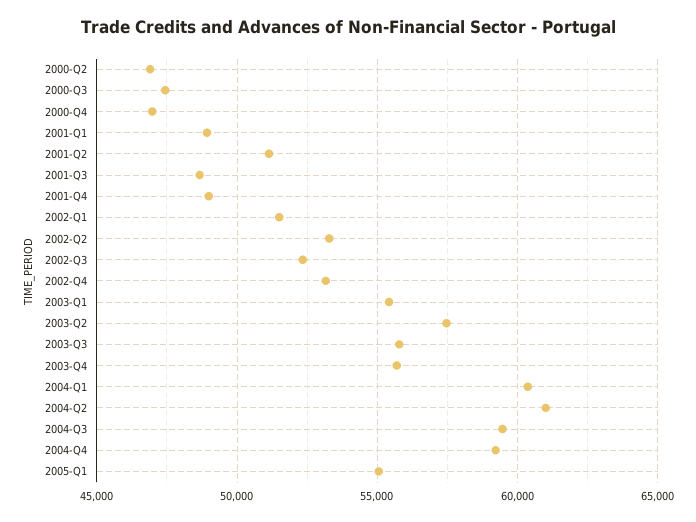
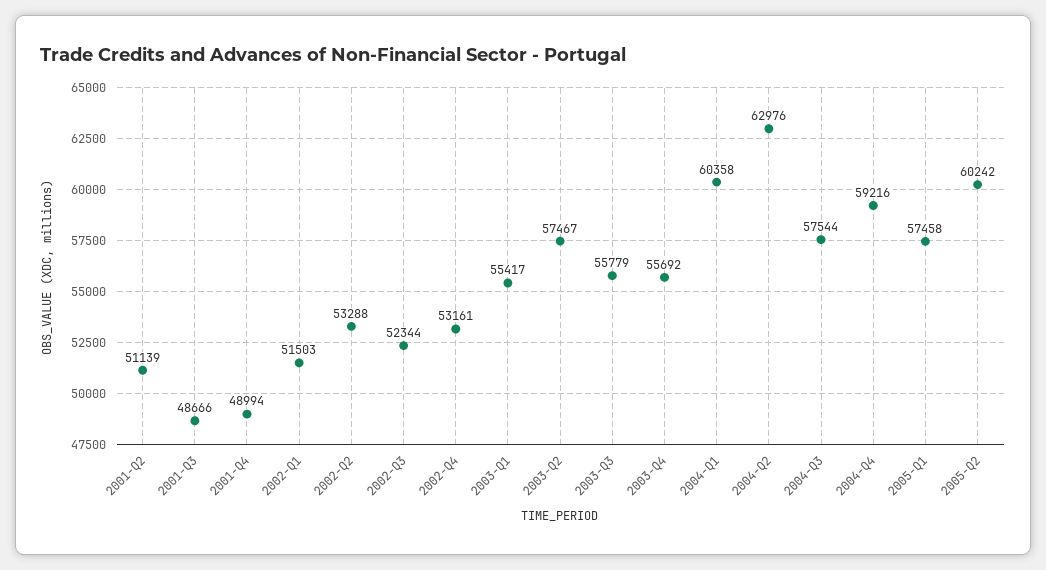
2000-Q2: 47000 -> none
2000-Q3: 47500 -> none
2000-Q4: 47000 -> none
2001-Q1: 49000 -> none
2004-Q2: 61000 -> 62976
2004-Q3: 59500 -> 57544
2005-Q1: 55000 -> 57458
2005-Q2: none -> 60242

